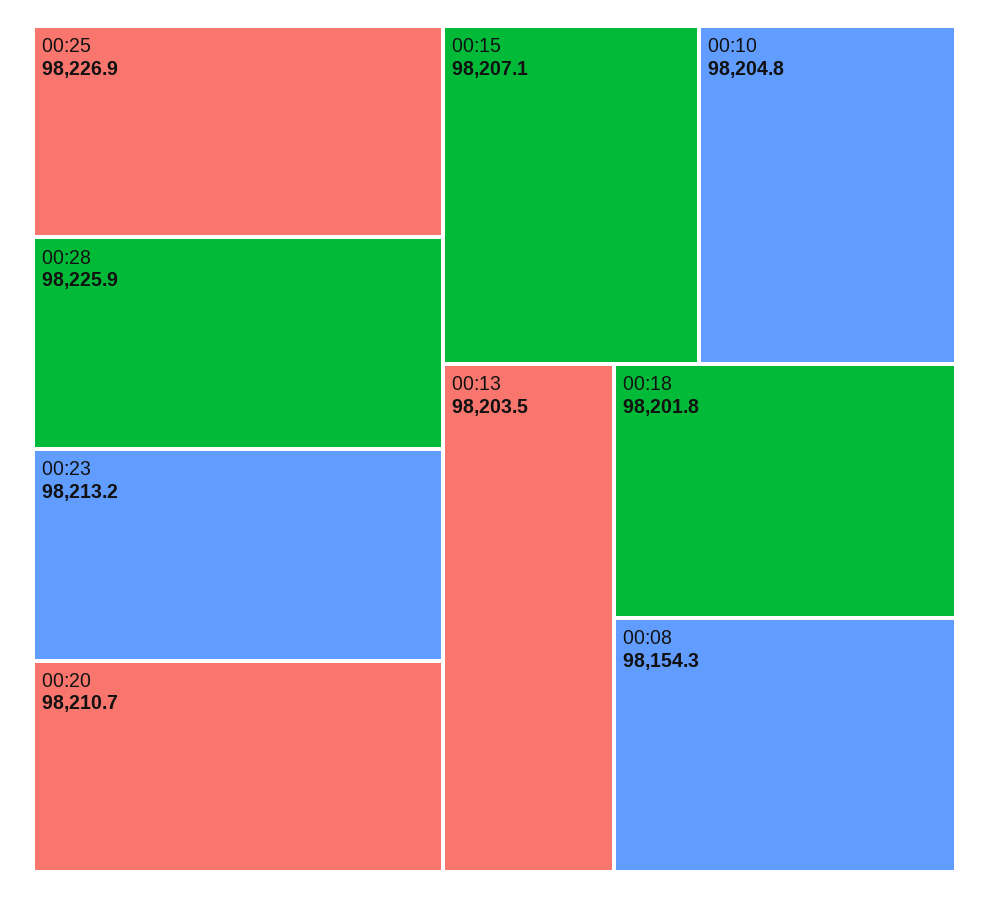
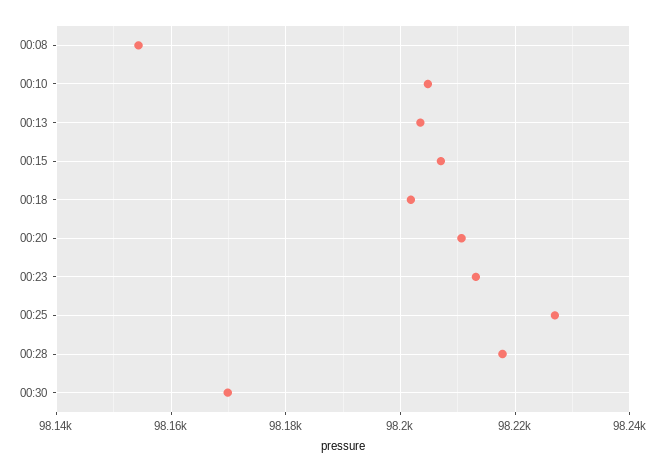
00:28: 98225.9 -> 98218
00:30: none -> 98170

